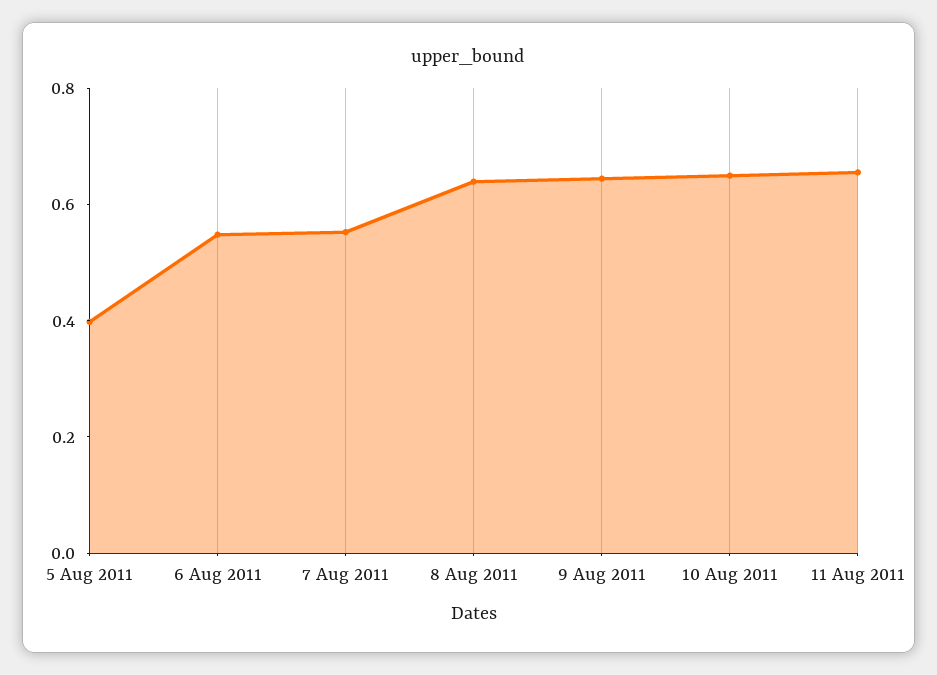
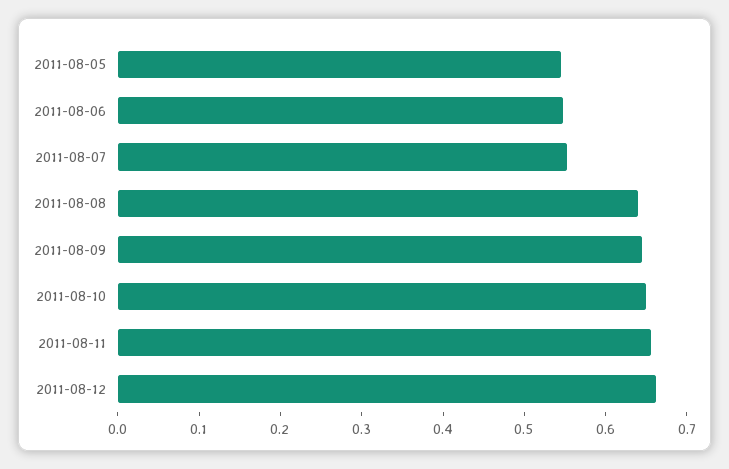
5 Aug 2011: 0.4 -> 0.54
2011-08-12: none -> 0.66

